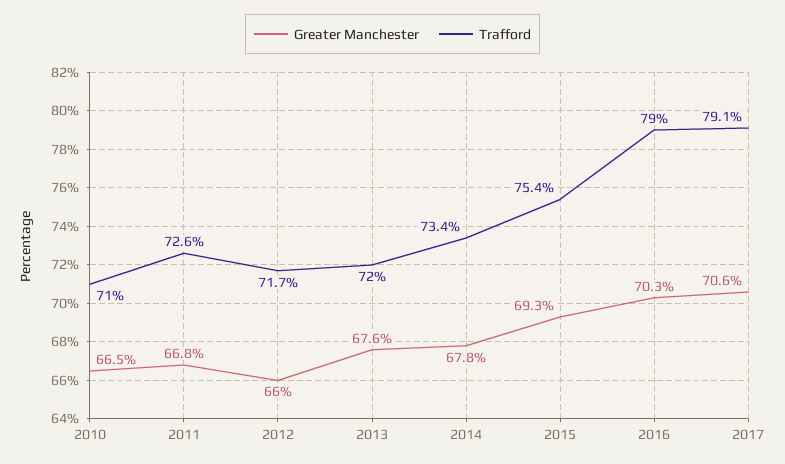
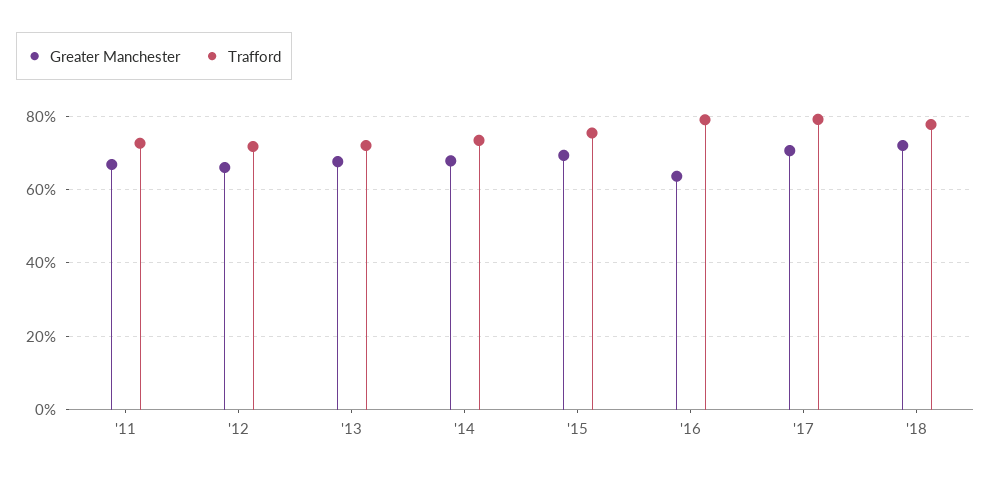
Greater Manchester, 2010: 66.5 -> none
Trafford, 2010: 71 -> none
Greater Manchester, 2016: 70.3 -> 64
Greater Manchester, '18: none -> 72
Trafford, '18: none -> 78

